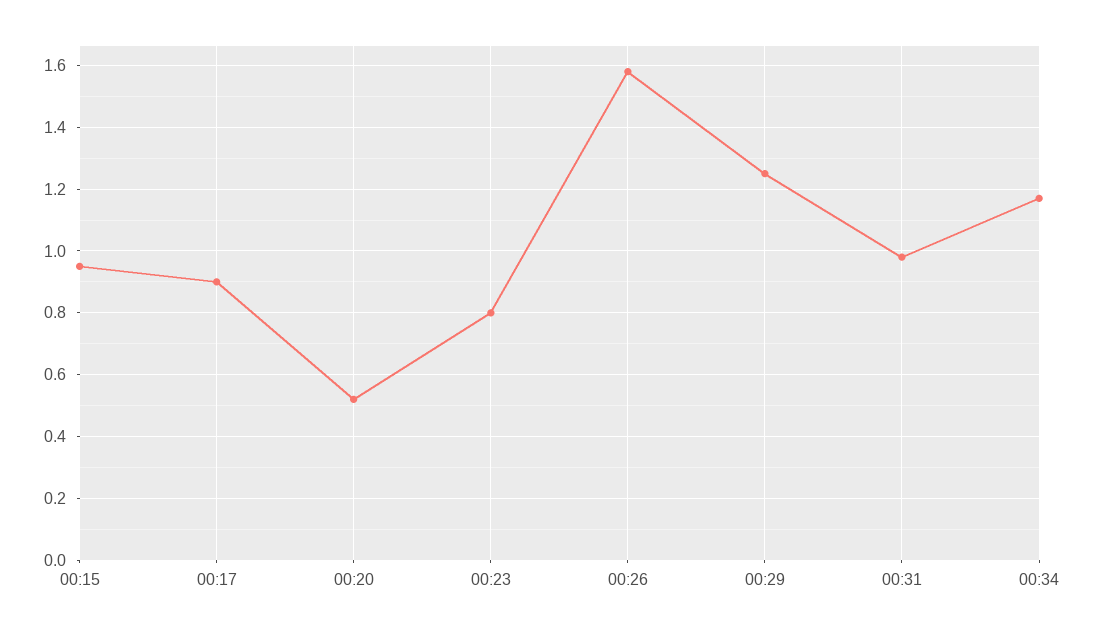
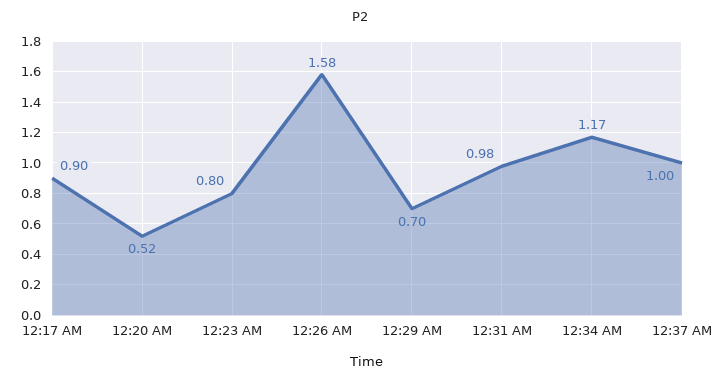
00:15: 0.95 -> none
00:29: 1.25 -> 0.7
12:37 AM: none -> 1

